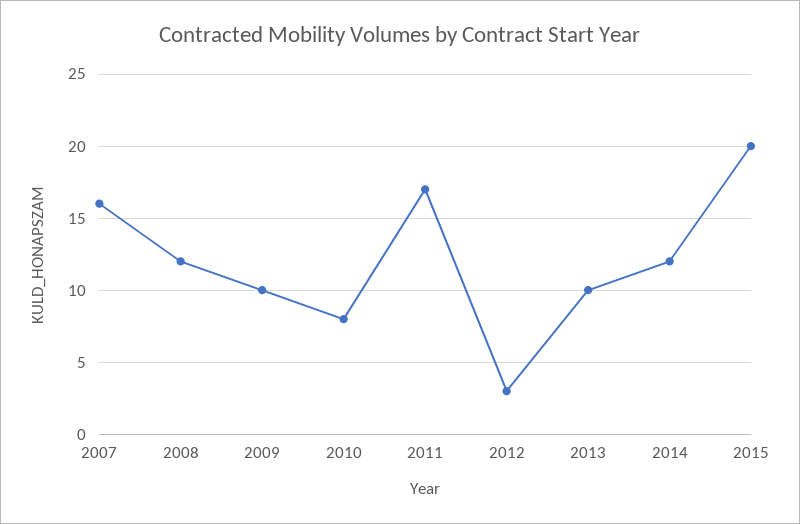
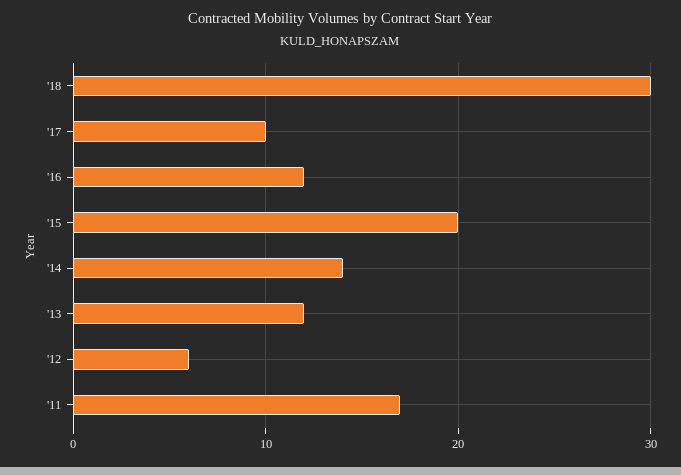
2007: 16 -> none
2008: 12 -> none
2009: 10 -> none
2010: 8 -> none
2012: 3 -> 6
2013: 10 -> 12
2014: 12 -> 14
'18: none -> 30
'17: none -> 10
'16: none -> 12

